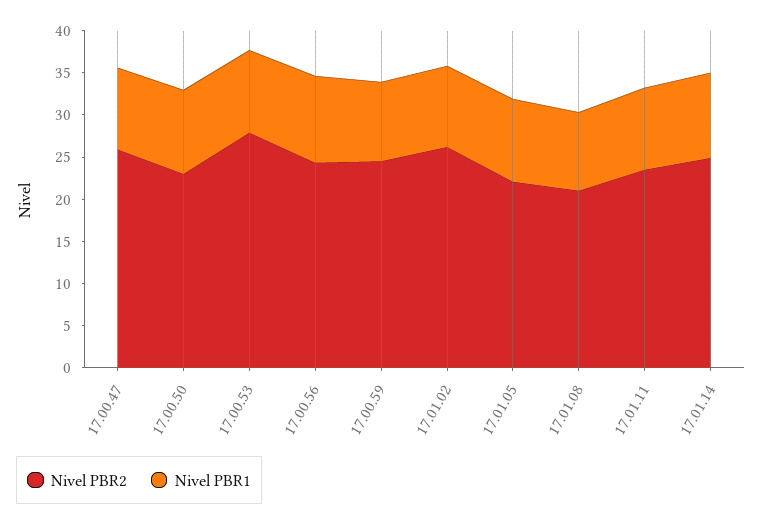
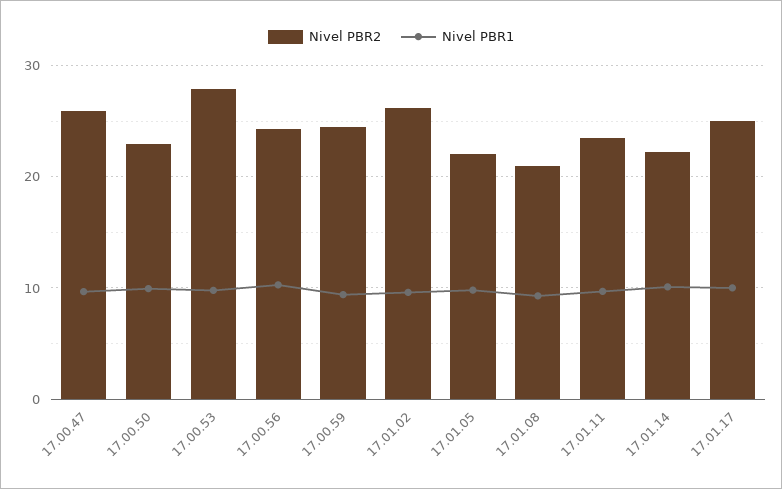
Nivel PBR2, 17.01.14: 25 -> 22
Nivel PBR2, 17.01.17: none -> 25
Nivel PBR1, 17.01.17: none -> 10

